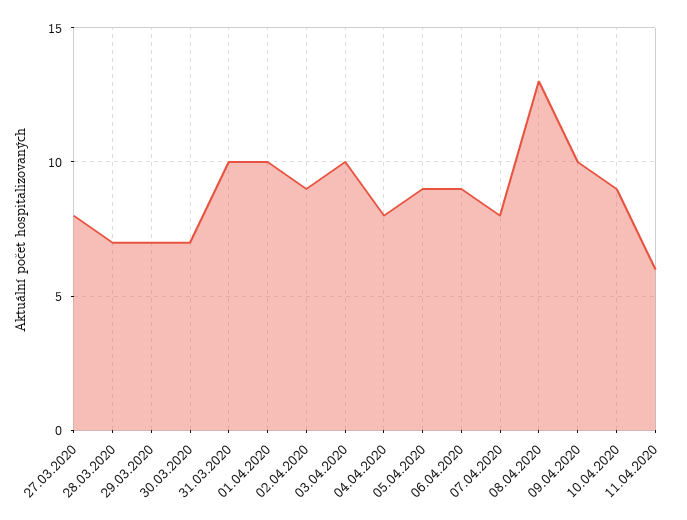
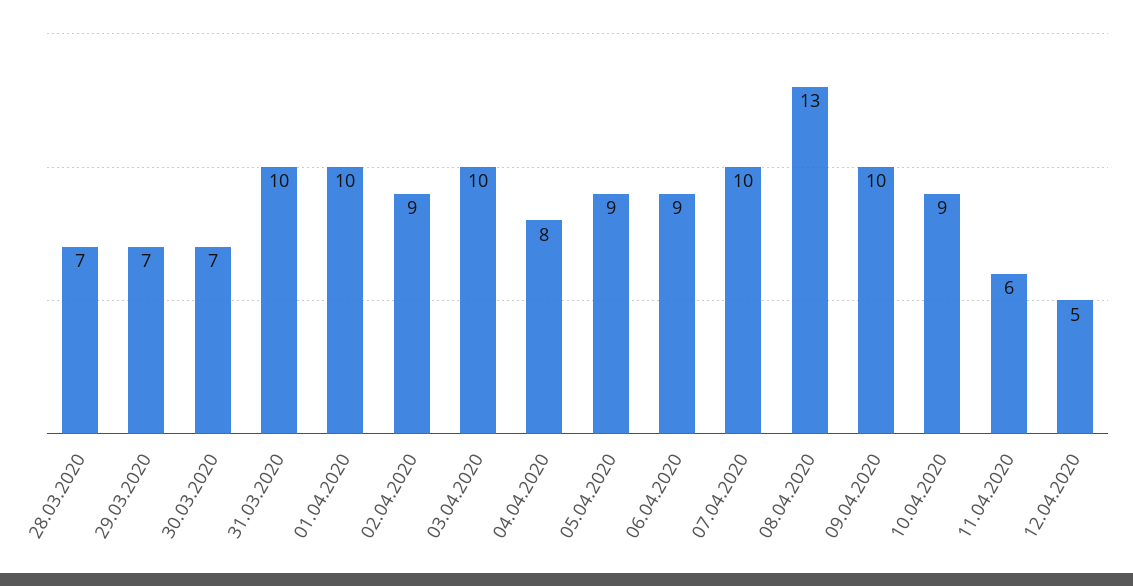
27.03.2020: 8 -> none
07.04.2020: 8 -> 10
12.04.2020: none -> 5

